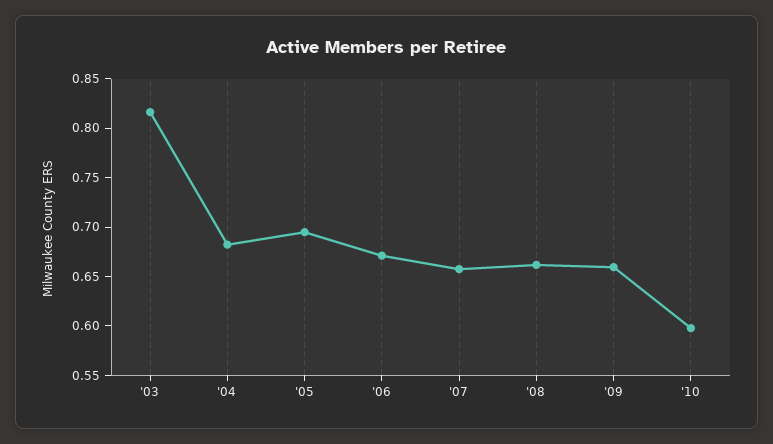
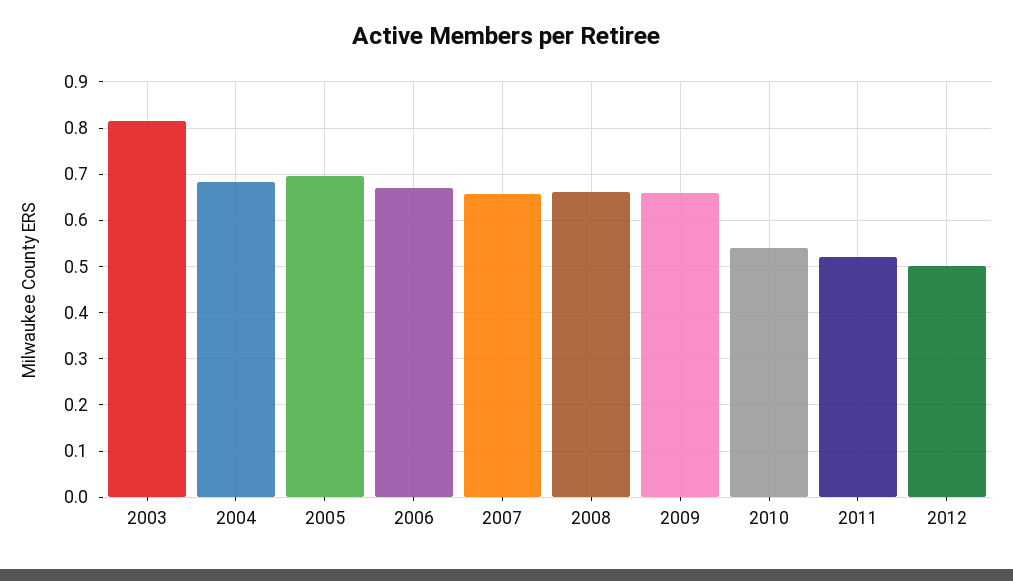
'10: 0.6 -> 0.54
2011: none -> 0.52
2012: none -> 0.5

